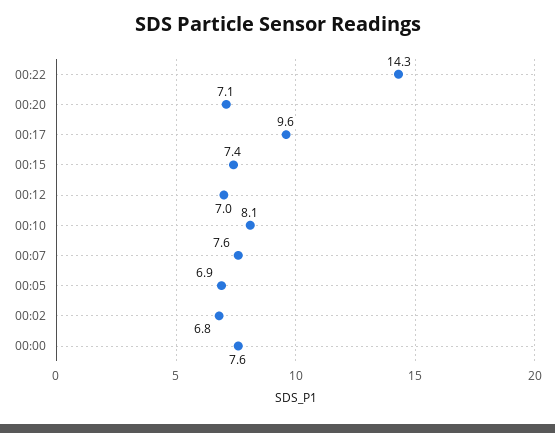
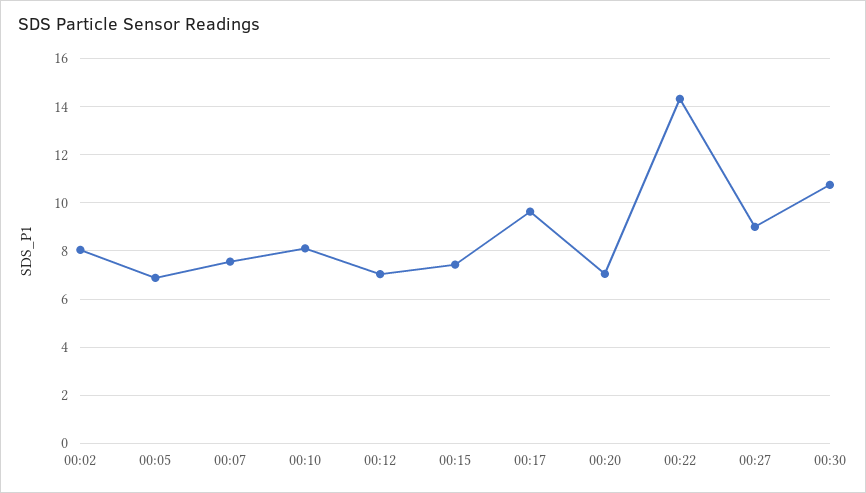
00:02: 6.8 -> 8
00:00: 7.6 -> none
00:27: none -> 9
00:30: none -> 10.75

